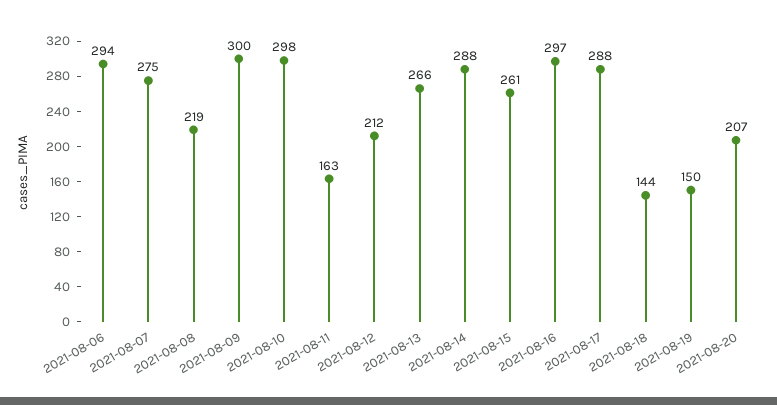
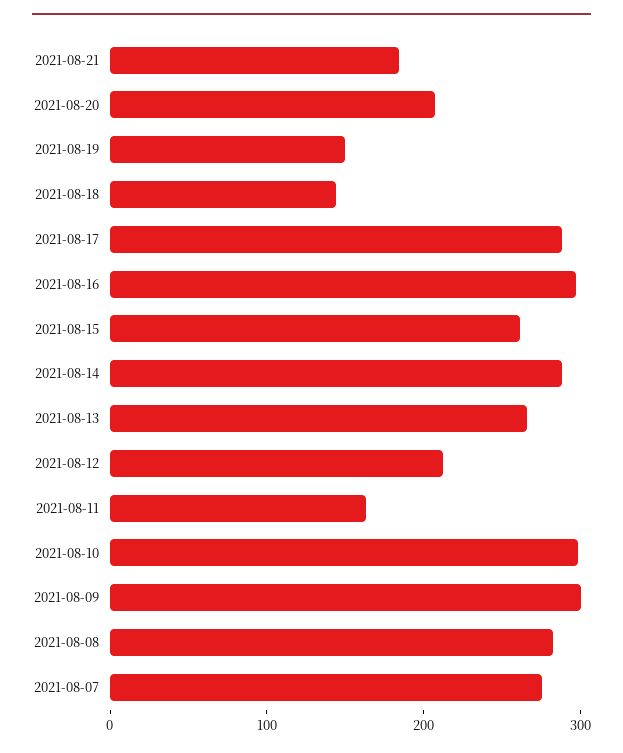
2021-08-06: 294 -> none
2021-08-08: 219 -> 280
2021-08-21: none -> 180

